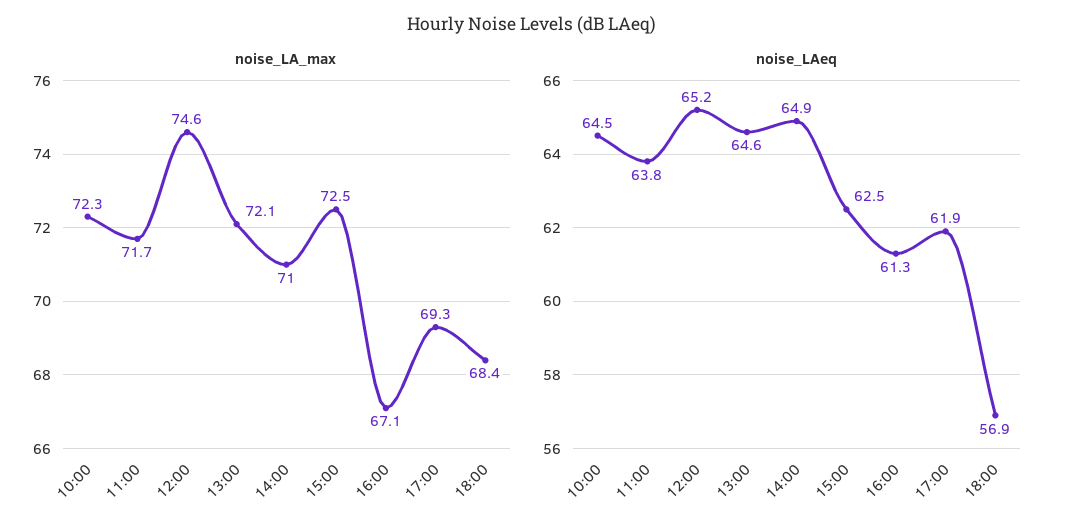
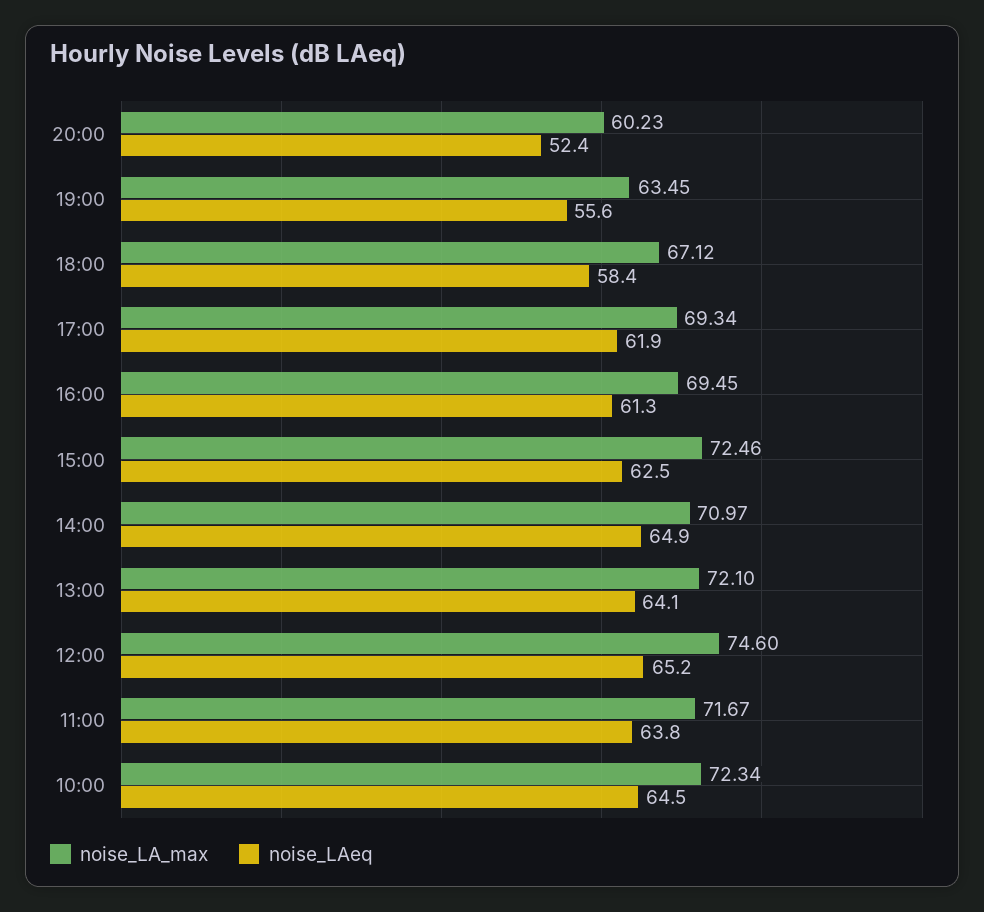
noise_LA_max, 16:00: 67.1 -> 69.45
noise_LA_max, 18:00: 68.4 -> 67.12
noise_LAeq, 13:00: 64.6 -> 64.1
noise_LAeq, 18:00: 56.9 -> 58.4
noise_LA_max, 20:00: none -> 60.23
noise_LAeq, 20:00: none -> 52.4
noise_LA_max, 19:00: none -> 63.45
noise_LAeq, 19:00: none -> 55.6

